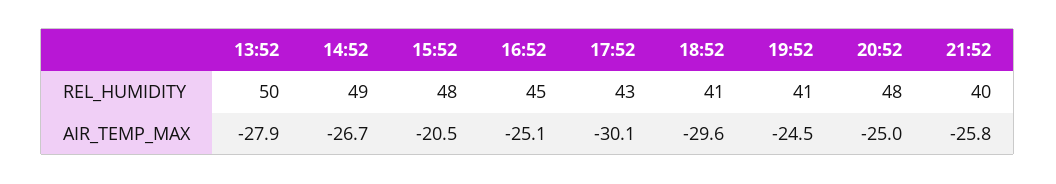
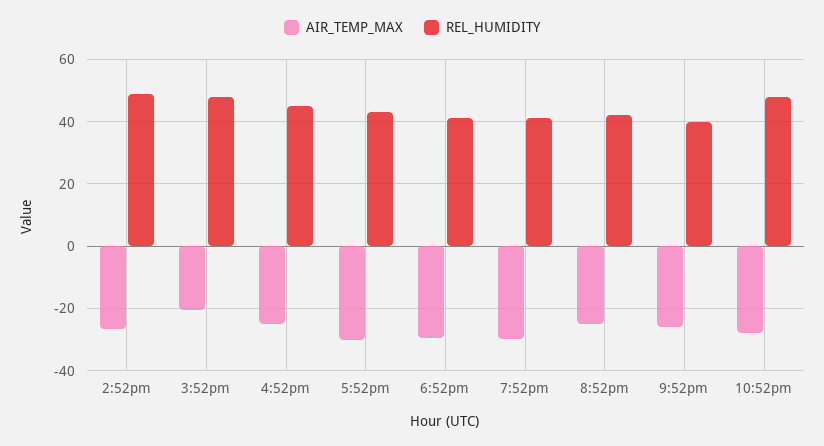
REL_HUMIDITY, 13:52: 50 -> none
REL_HUMIDITY, 20:52: 48 -> 42
AIR_TEMP_MAX, 13:52: -27.9 -> none
AIR_TEMP_MAX, 19:52: -24.5 -> -30
AIR_TEMP_MAX, 10:52pm: none -> -28
REL_HUMIDITY, 10:52pm: none -> 48

